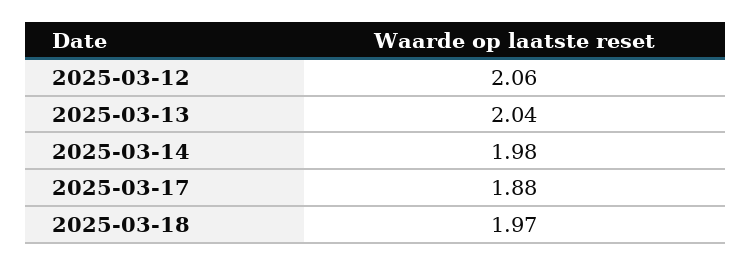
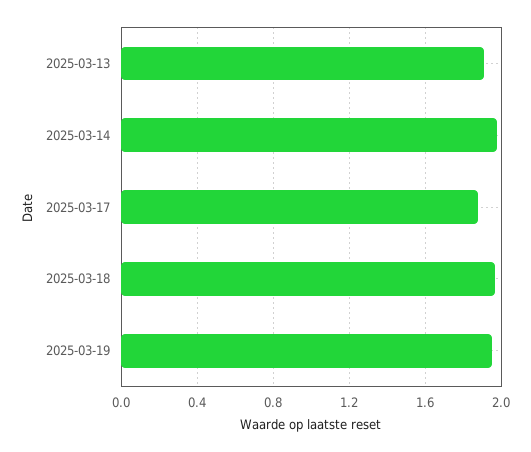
2025-03-12: 2.06 -> none
2025-03-13: 2.04 -> 1.9
2025-03-19: none -> 1.95

